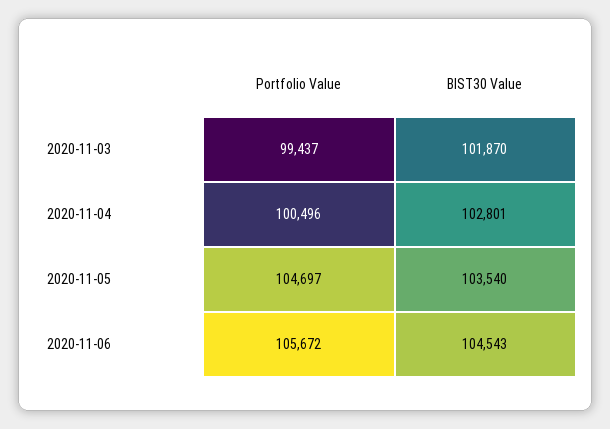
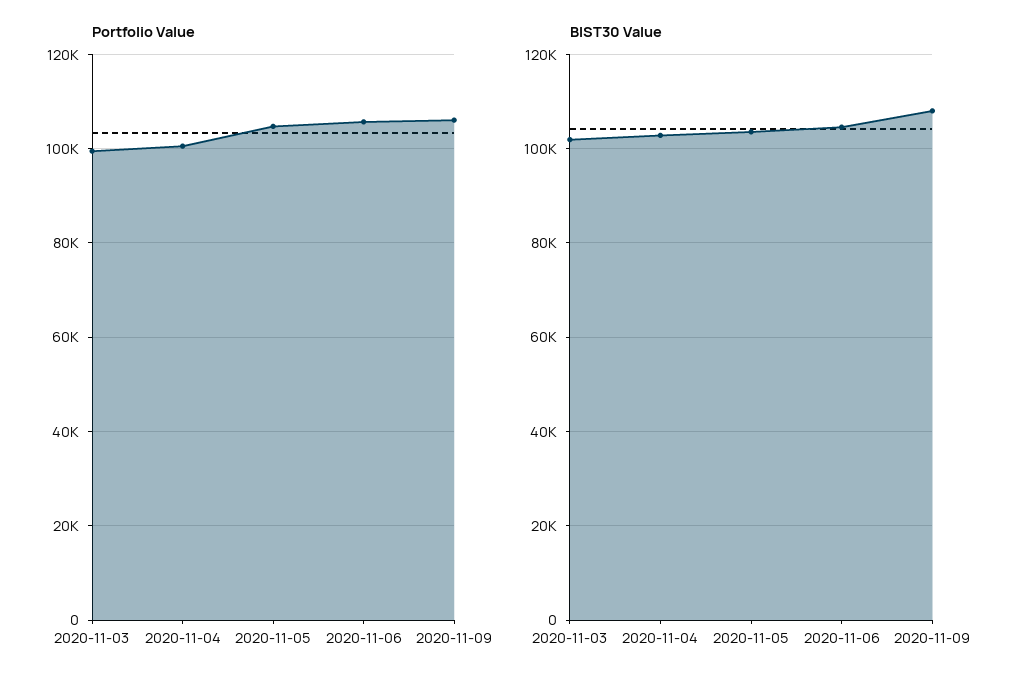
Portfolio Value, 2020-11-09: none -> 106000
BIST30 Value, 2020-11-09: none -> 108000

